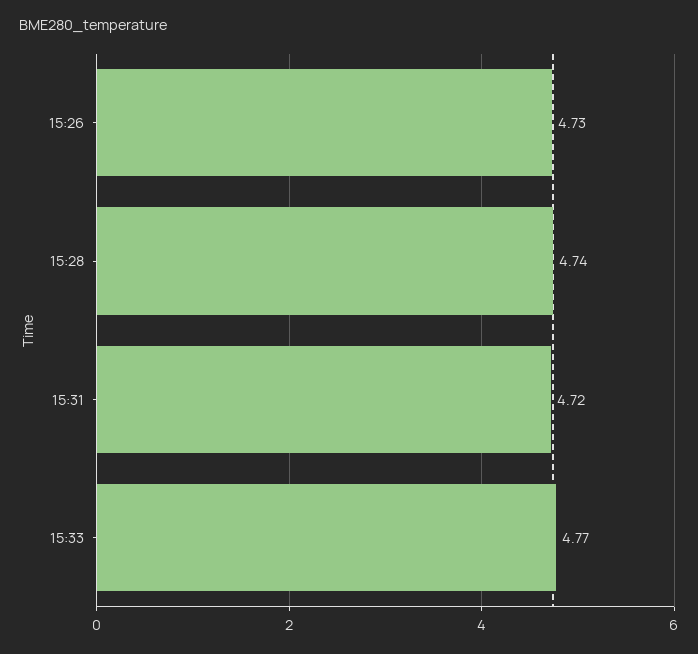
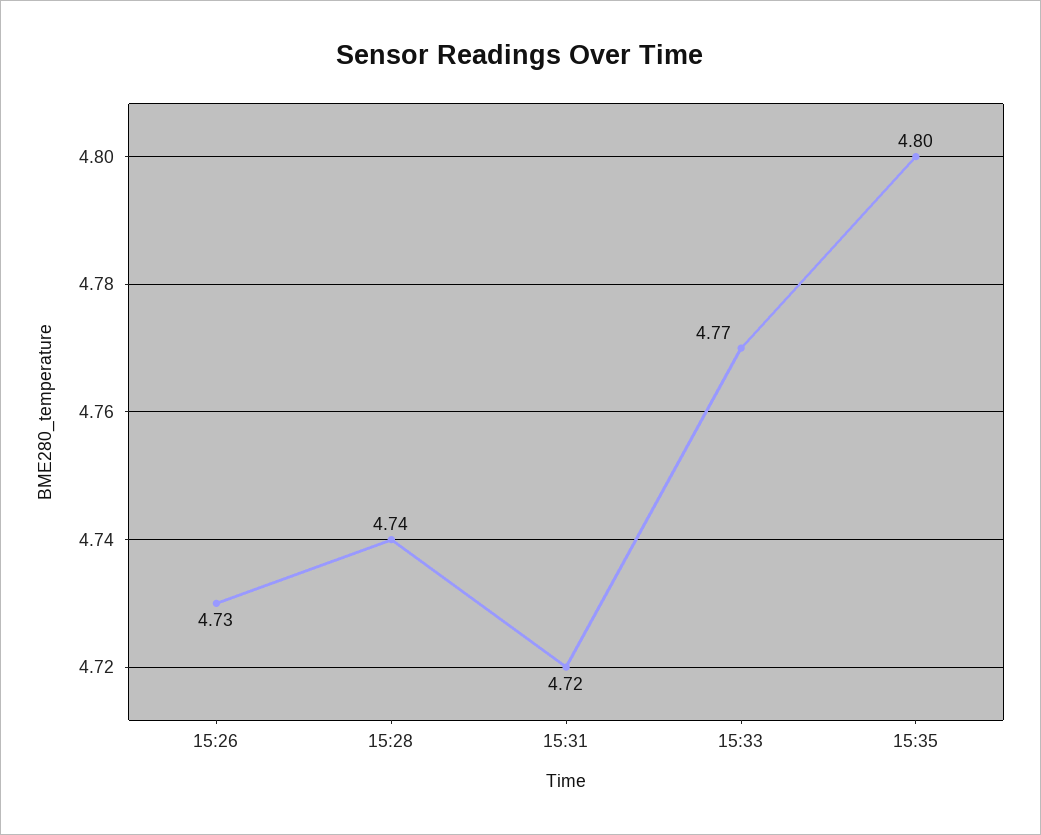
15:35: none -> 4.8

